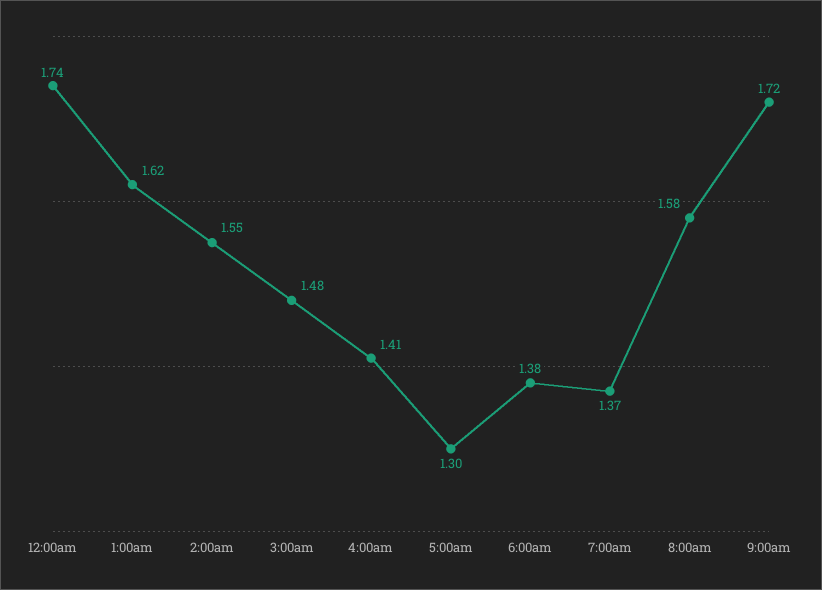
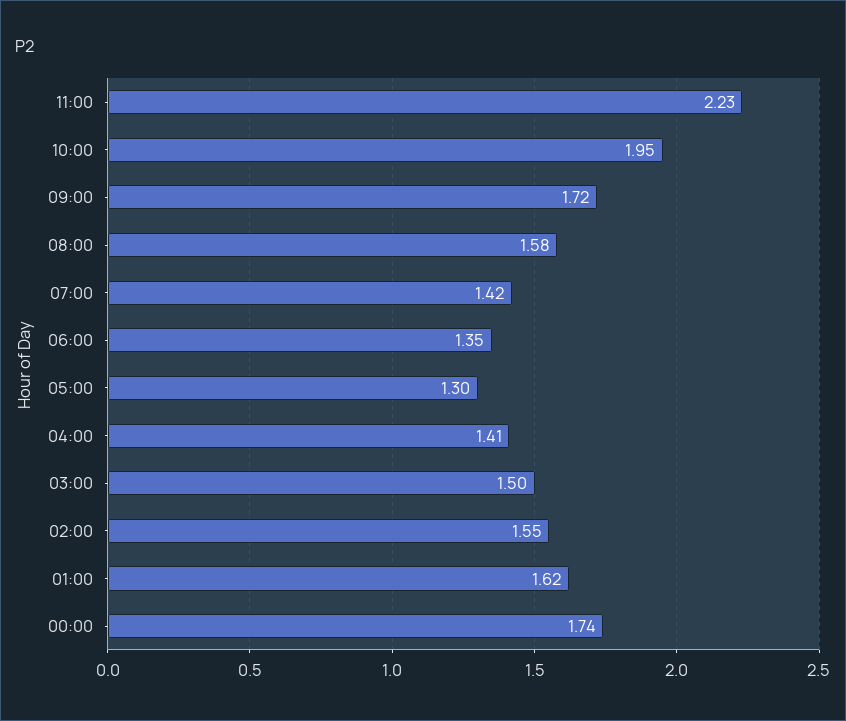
3:00am: 1.48 -> 1.5
6:00am: 1.38 -> 1.35
7:00am: 1.37 -> 1.42
11:00: none -> 2.23
10:00: none -> 1.95

